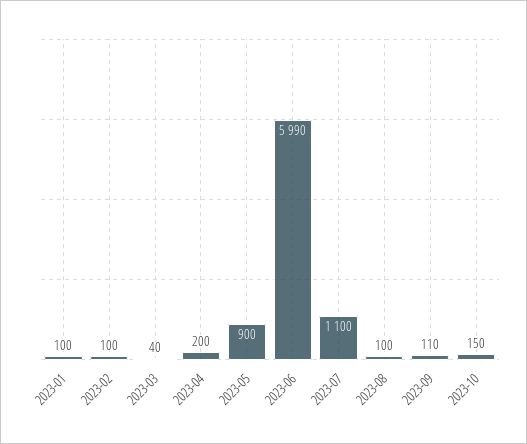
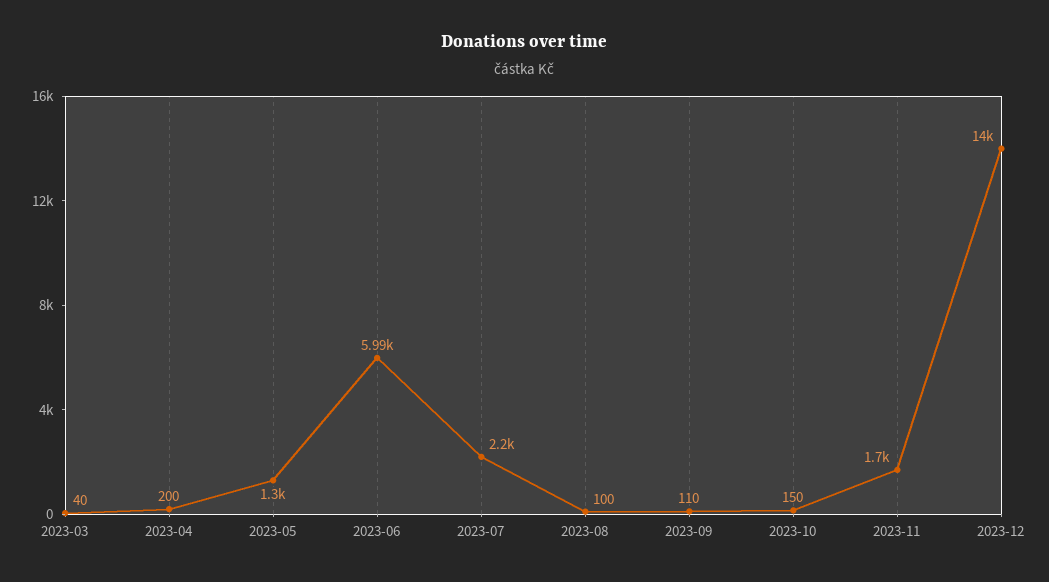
2023-01: 100 -> none
2023-02: 100 -> none
2023-05: 900 -> 1300
2023-07: 1100 -> 2200
2023-11: none -> 1700
2023-12: none -> 14000

